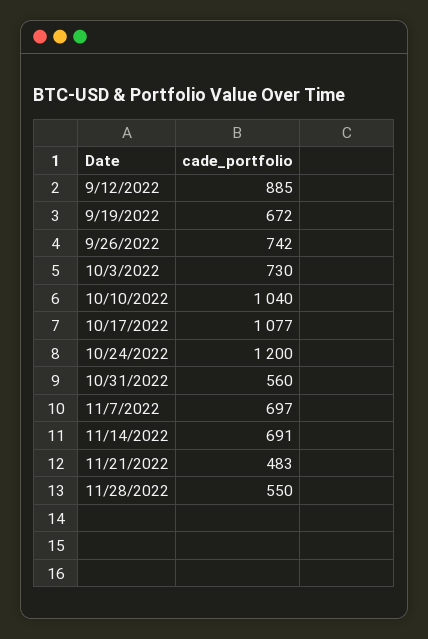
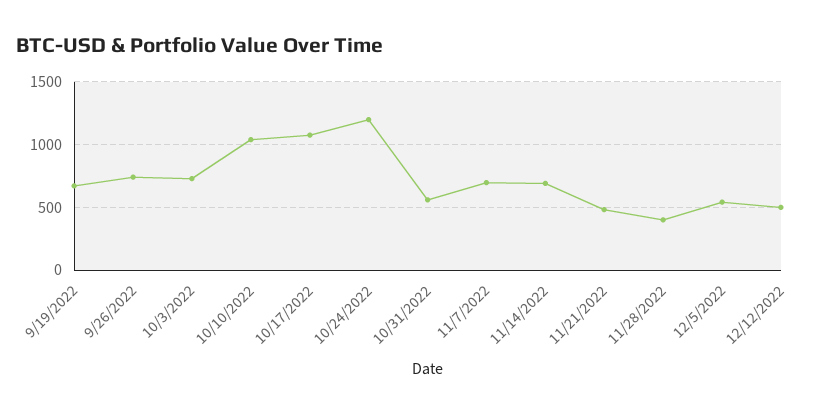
9/12/2022: 885 -> none
11/28/2022: 550 -> 400
12/5/2022: none -> 550
12/12/2022: none -> 500

